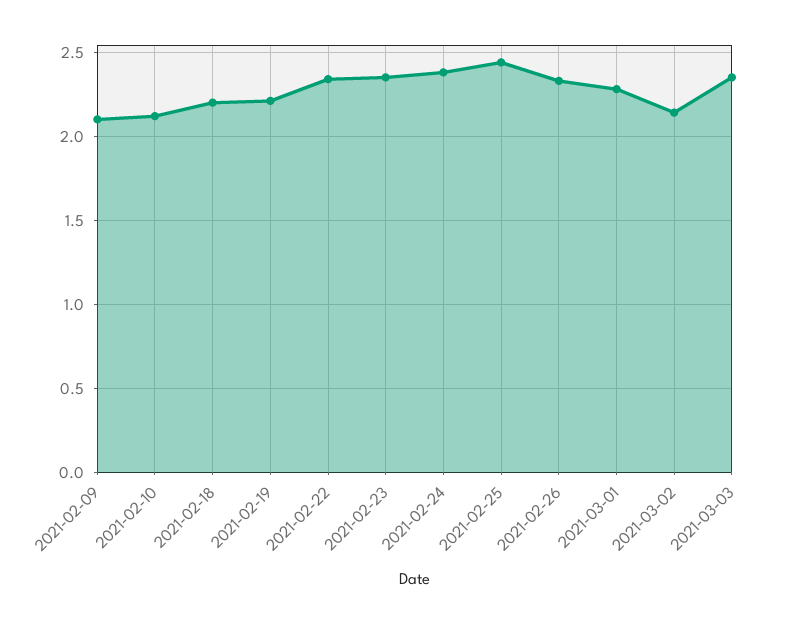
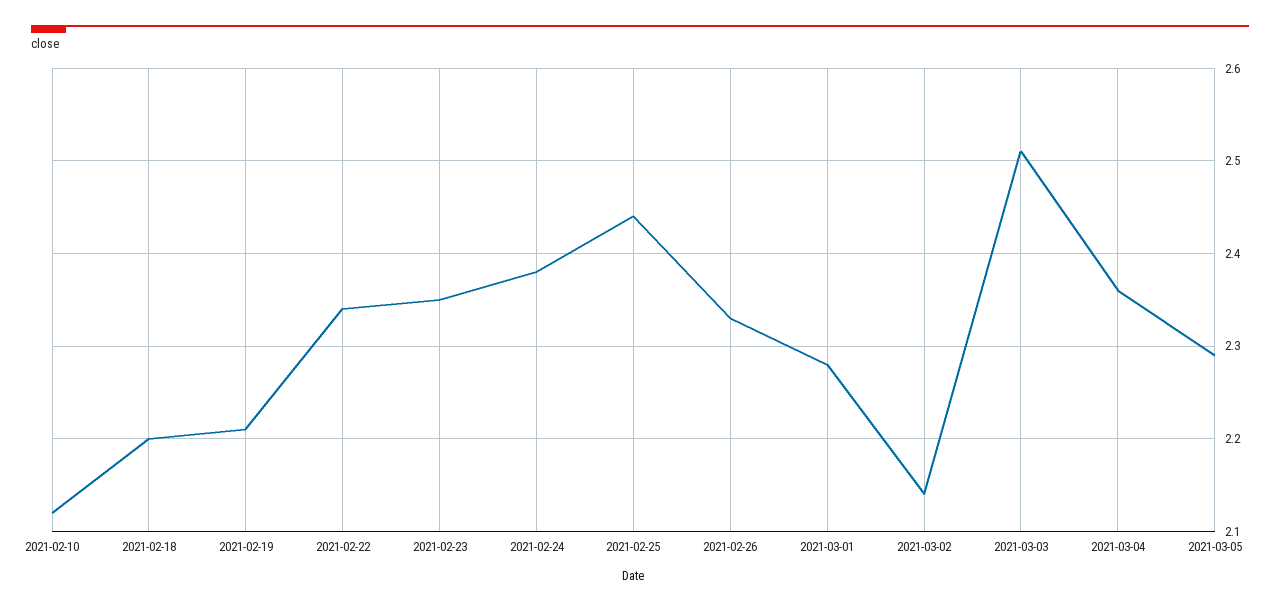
2021-02-09: 2.1 -> none
2021-03-03: 2.35 -> 2.51
2021-03-04: none -> 2.36
2021-03-05: none -> 2.29

